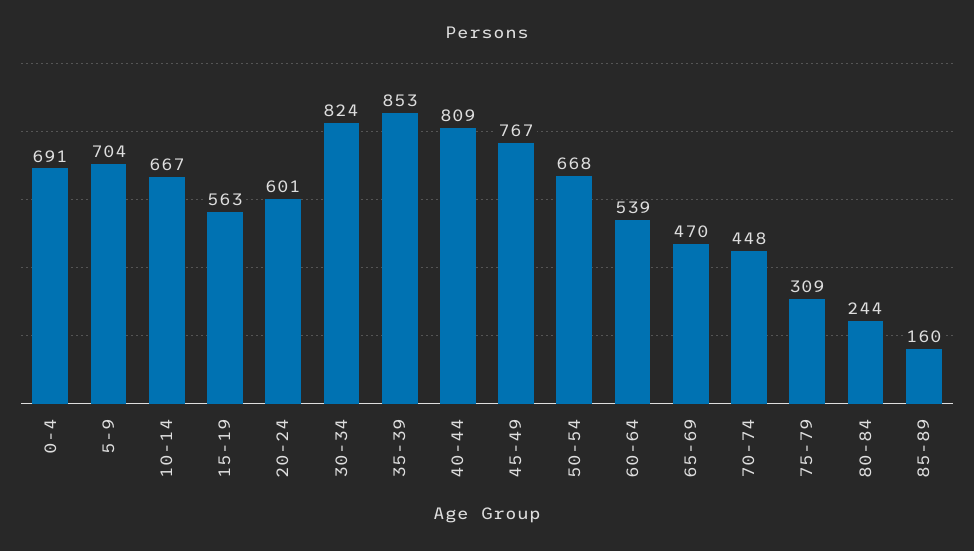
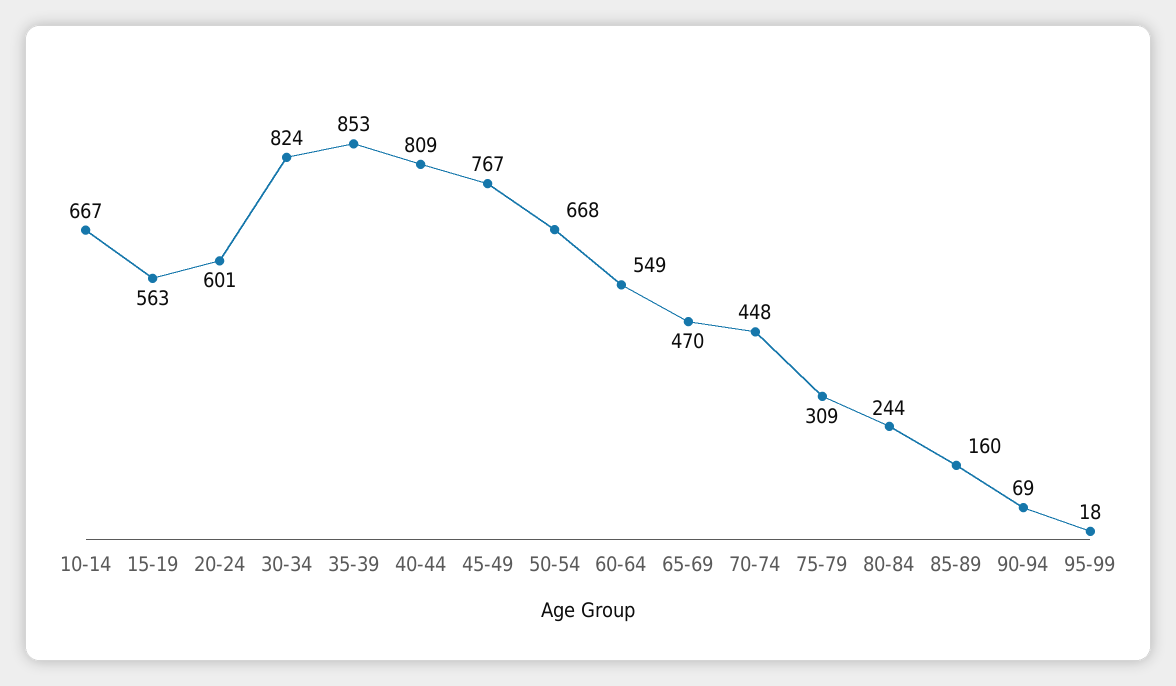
0-4: 691 -> none
5-9: 704 -> none
60-64: 539 -> 549
90-94: none -> 69
95-99: none -> 18

